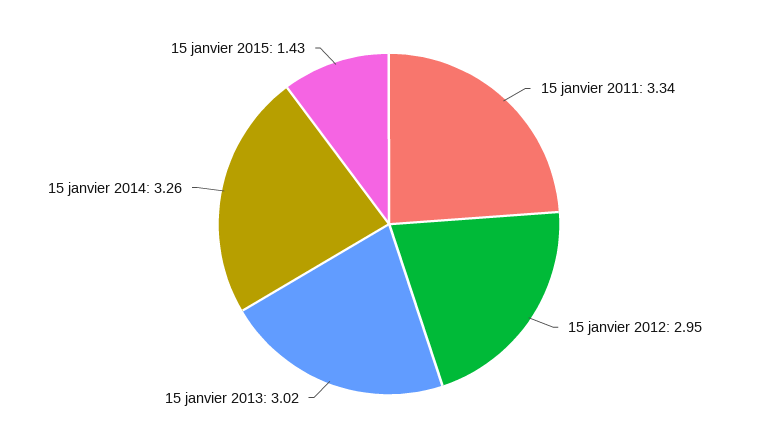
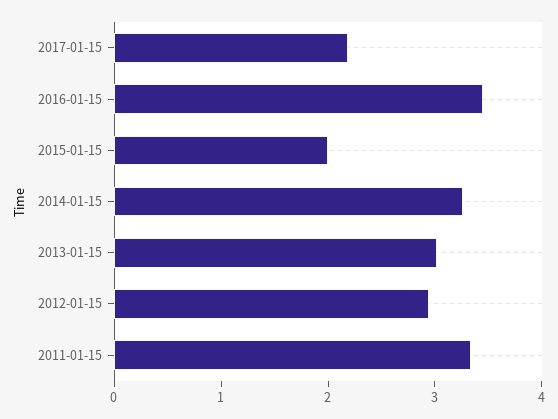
15 janvier 2015: 1.43 -> 2
2017-01-15: none -> 2.2
2016-01-15: none -> 3.4

